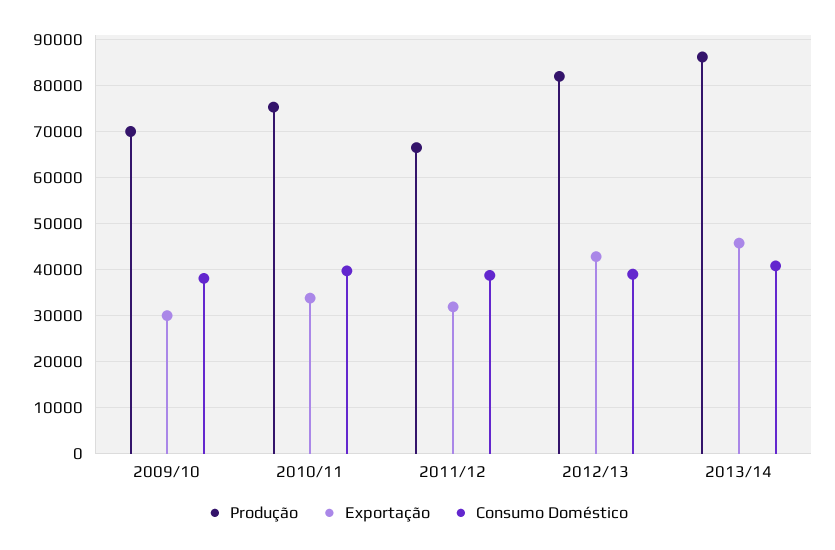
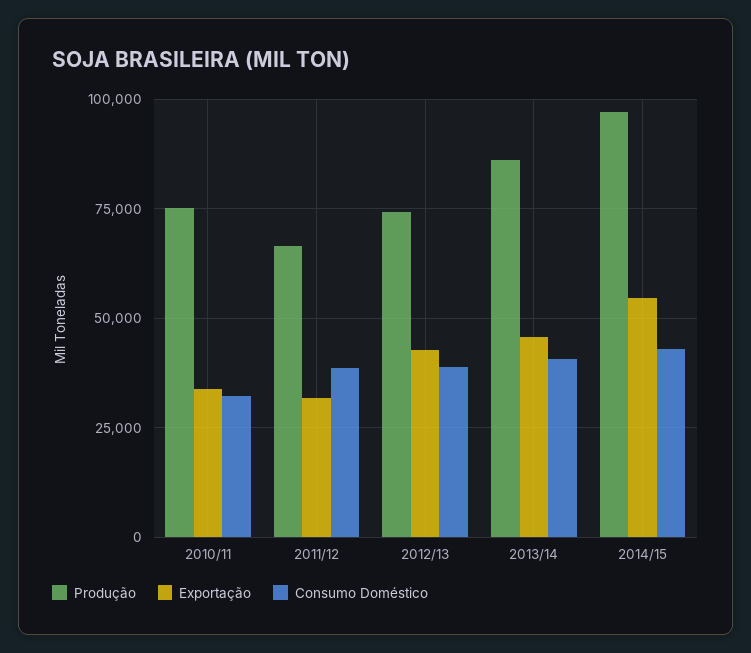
Produção, 2009/10: 70000 -> none
Exportação, 2009/10: 30000 -> none
Consumo Doméstico, 2009/10: 38000 -> none
Consumo Doméstico, 2010/11: 40000 -> 32500
Produção, 2012/13: 82000 -> 75000
Produção, 2014/15: none -> 97500
Exportação, 2014/15: none -> 55000
Consumo Doméstico, 2014/15: none -> 42500

